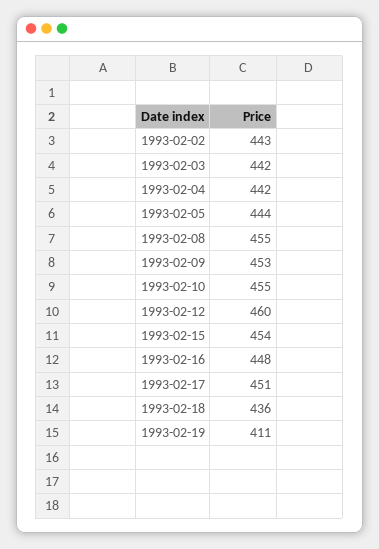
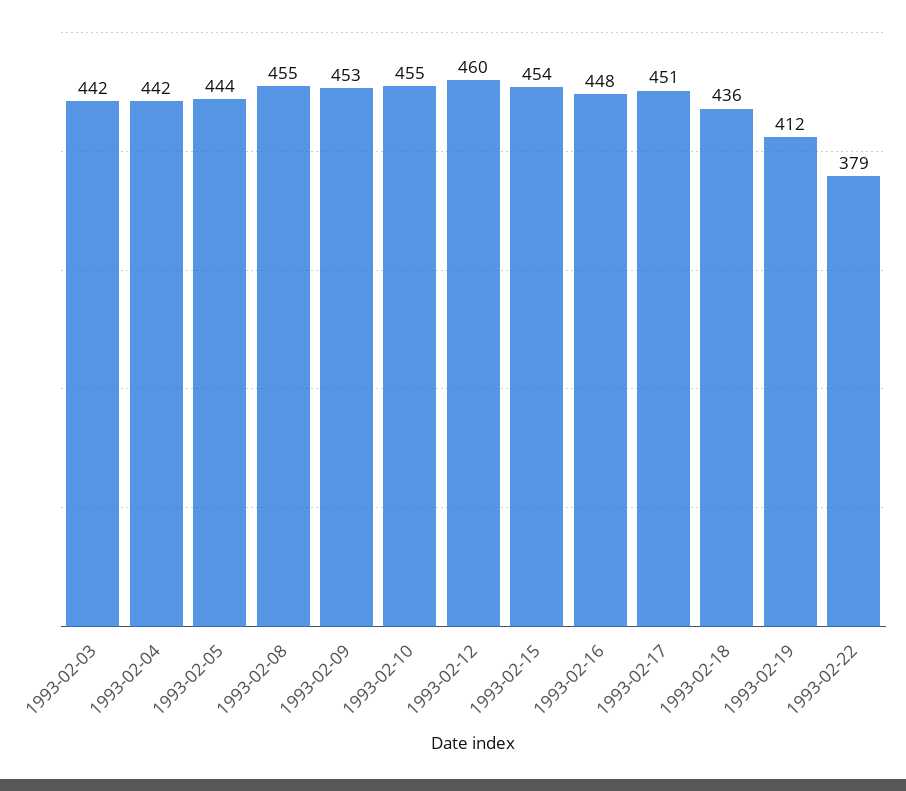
1993-02-02: 443 -> none
1993-02-19: 411 -> 412
1993-02-22: none -> 379

